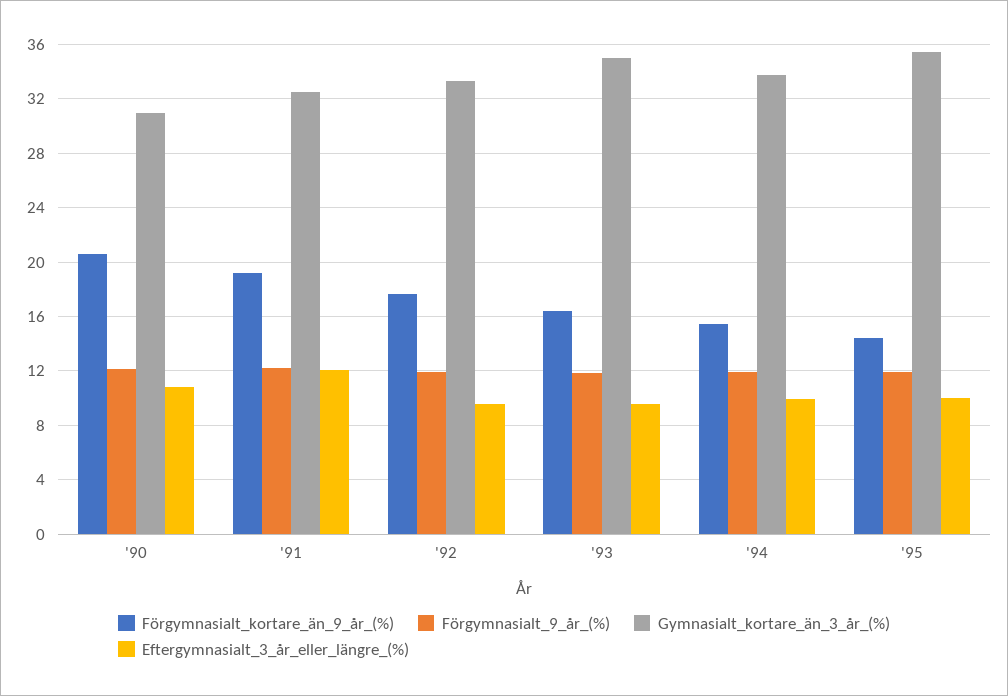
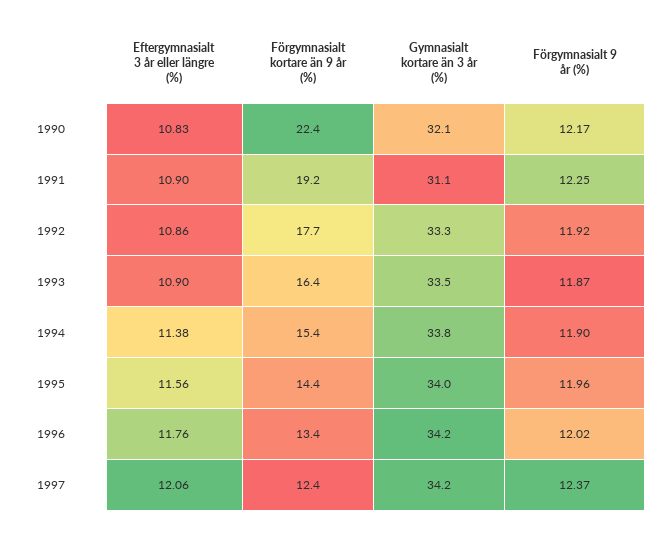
Förgymnasialt_kortare_än_9_år_(%), '90: 20.5 -> 22.4
Gymnasialt_kortare_än_3_år_(%), '90: 31 -> 32.1
Gymnasialt_kortare_än_3_år_(%), '91: 32.5 -> 31.1
Eftergymnasialt_3_år_eller_längre_(%), '91: 12 -> 10.9
Eftergymnasialt_3_år_eller_längre_(%), '92: 9.5 -> 10.86
Gymnasialt_kortare_än_3_år_(%), '93: 35 -> 33.5
Eftergymnasialt_3_år_eller_längre_(%), '93: 9.5 -> 10.9
Eftergymnasialt_3_år_eller_längre_(%), '94: 10 -> 11.38
Gymnasialt_kortare_än_3_år_(%), '95: 35.5 -> 34
Eftergymnasialt_3_år_eller_längre_(%), '95: 10 -> 11.56
Eftergymnasialt_3_år_eller_längre_(%), 1996: none -> 11.76
Förgymnasialt_kortare_än_9_år_(%), 1996: none -> 13.4
Gymnasialt_kortare_än_3_år_(%), 1996: none -> 34.2
Förgymnasialt_9_år_(%), 1996: none -> 12.02
Eftergymnasialt_3_år_eller_längre_(%), 1997: none -> 12.06
Förgymnasialt_kortare_än_9_år_(%), 1997: none -> 12.4
Gymnasialt_kortare_än_3_år_(%), 1997: none -> 34.2
Förgymnasialt_9_år_(%), 1997: none -> 12.37

